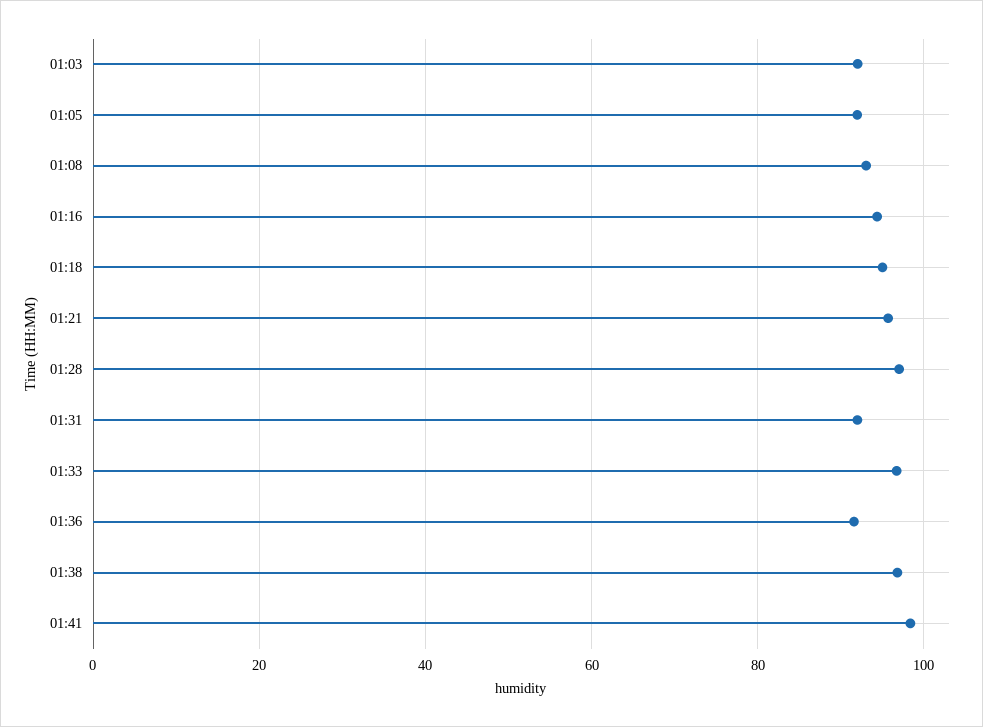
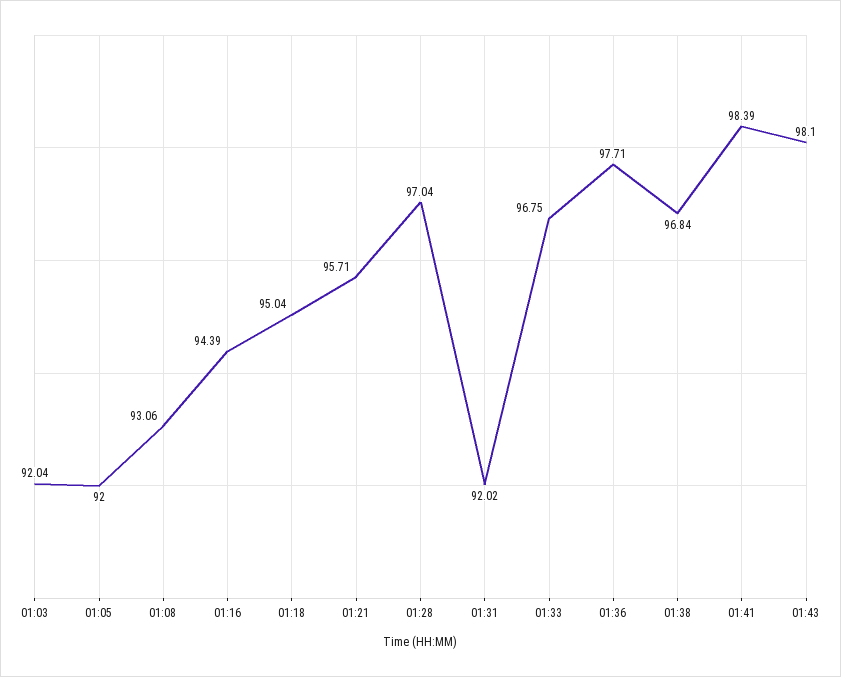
01:36: 92 -> 97.71
01:43: none -> 98.1

